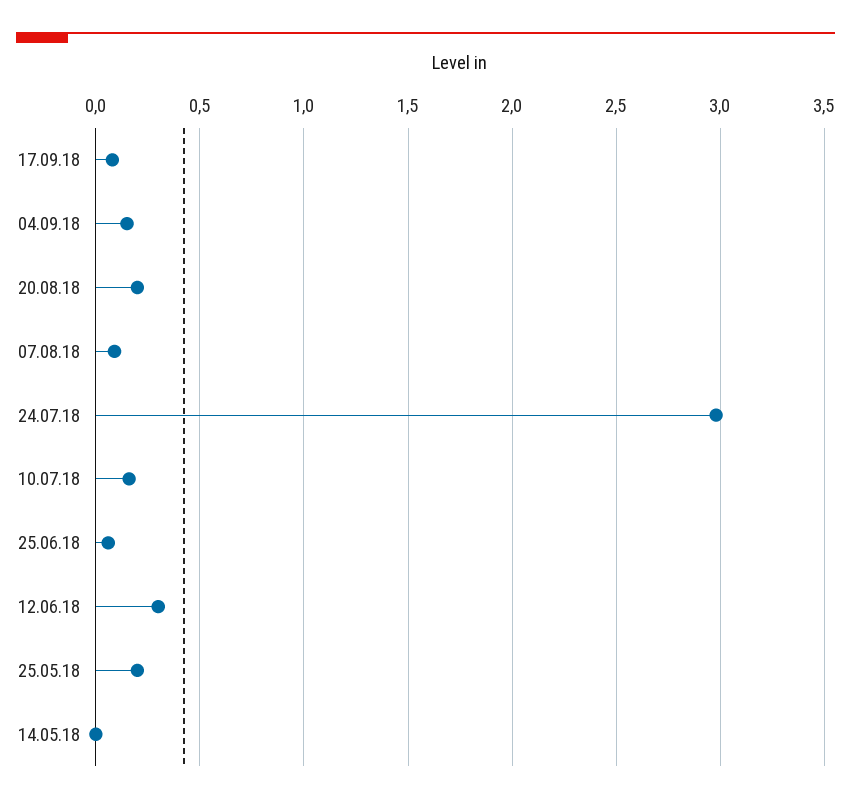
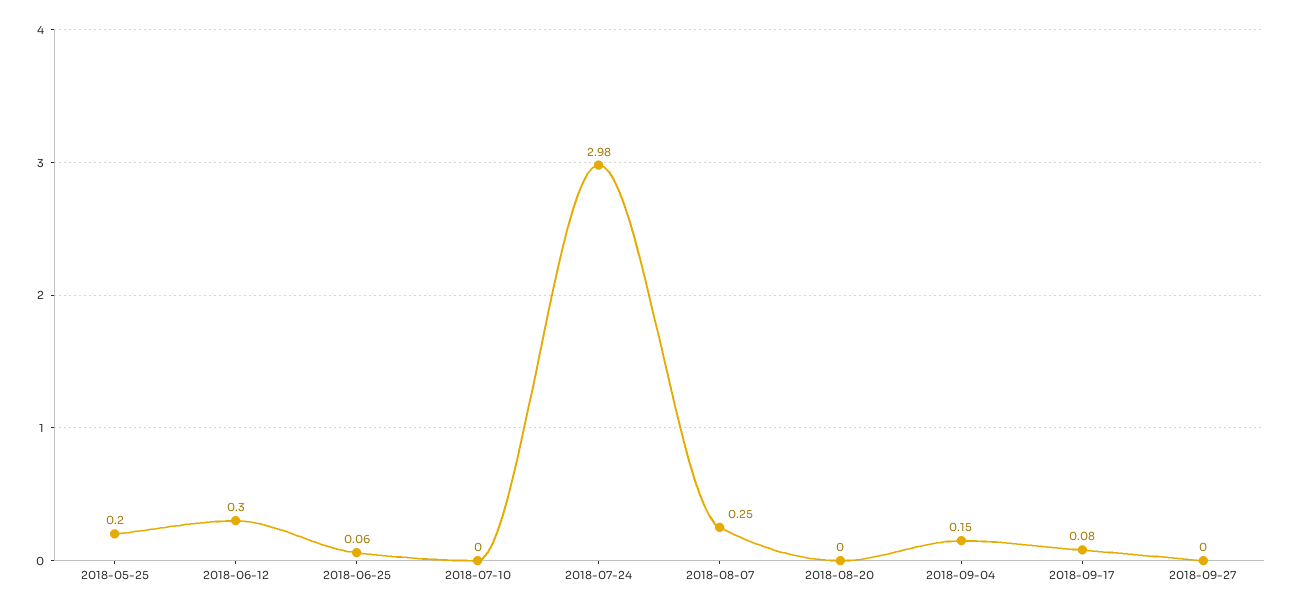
20.08.18: 0.2 -> 0
07.08.18: 0.1 -> 0.25
10.07.18: 0.15 -> 0
14.05.18: 0 -> none
2018-09-27: none -> 0

